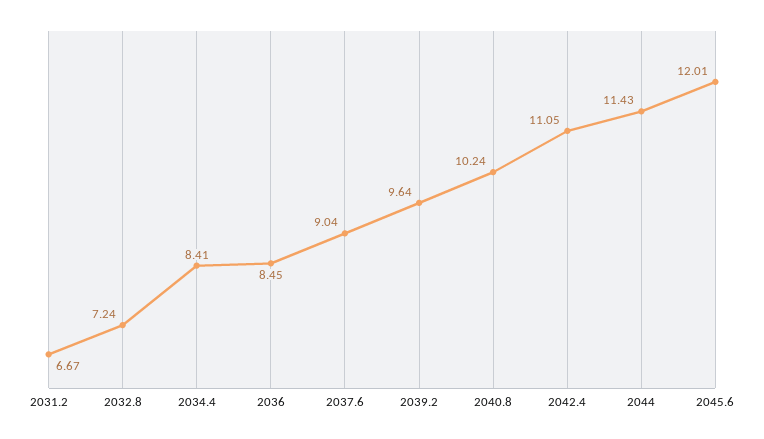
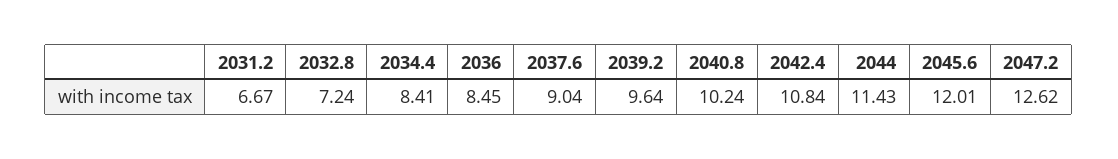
2042.4: 11.05 -> 10.84
2047.2: none -> 12.62

